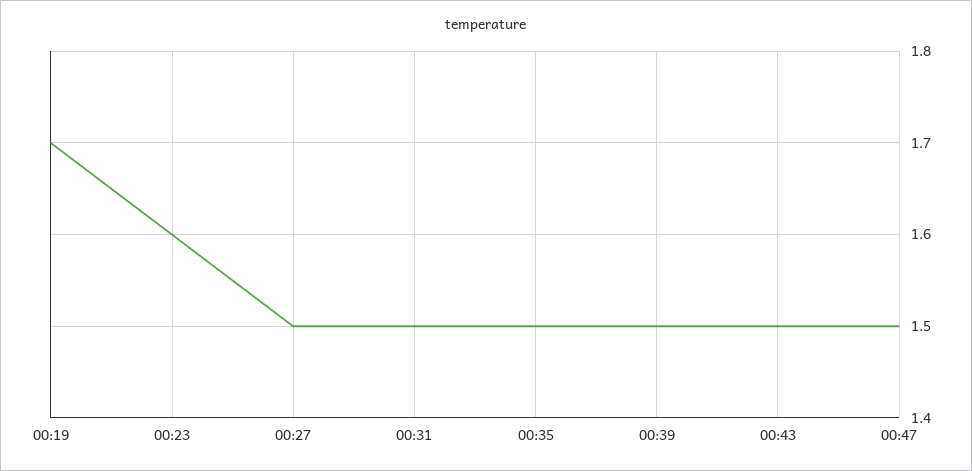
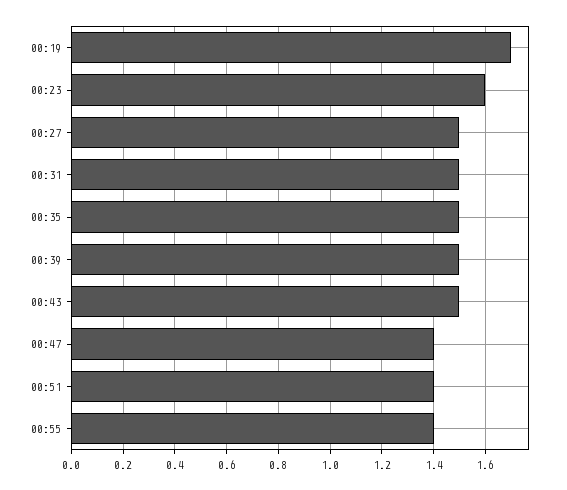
00:47: 1.5 -> 1.4
00:51: none -> 1.4
00:55: none -> 1.4

